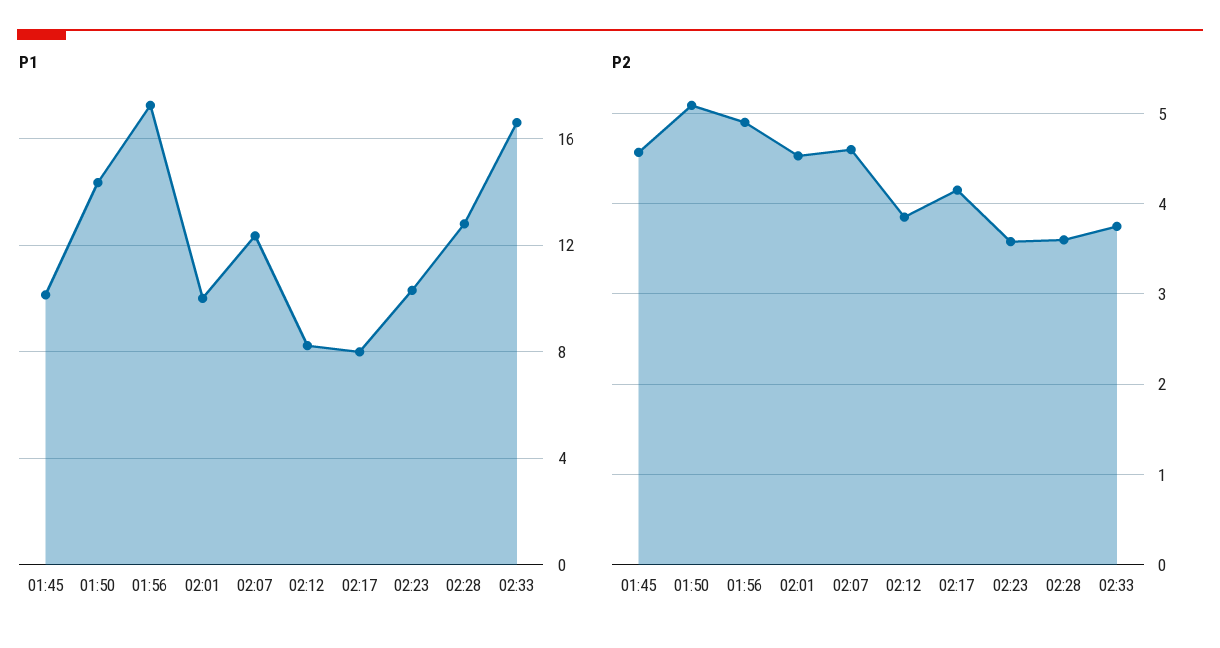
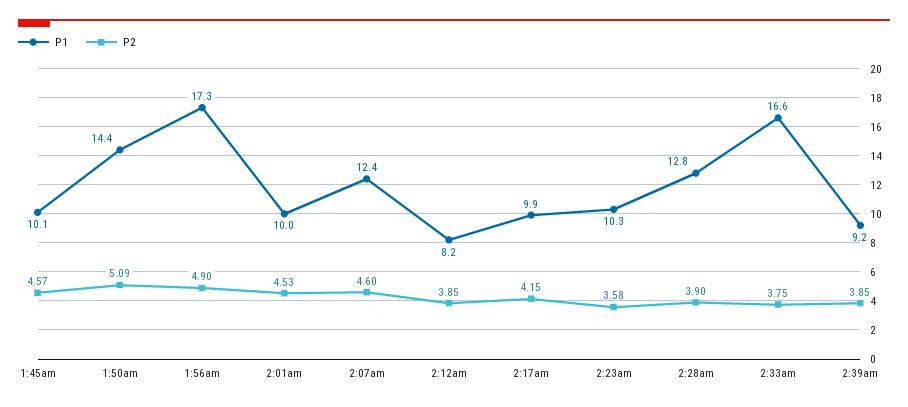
P1, 02:17: 8 -> 9.9
P2, 02:28: 3.6 -> 3.9
P1, 2:39am: none -> 9.2
P2, 2:39am: none -> 3.85

